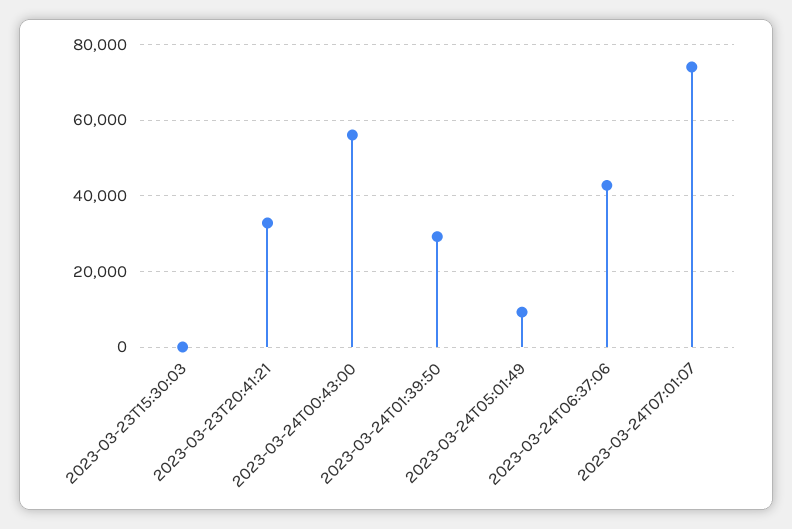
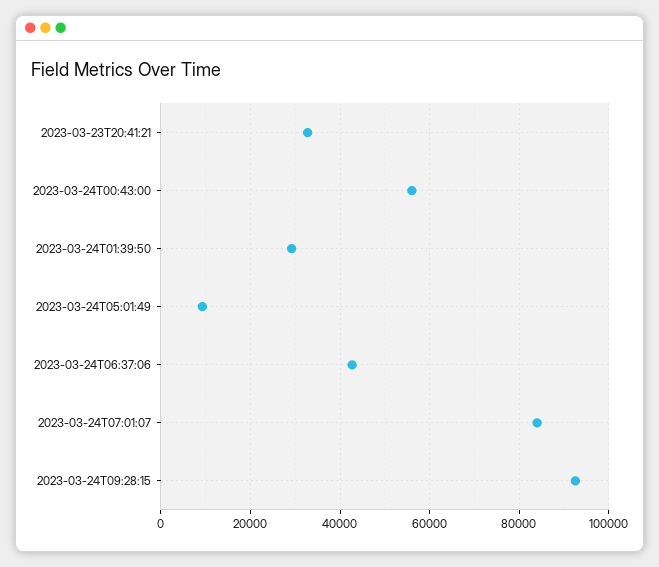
2023-03-23T15:30:03: 0 -> none
2023-03-24T07:01:07: 74000 -> 84000
2023-03-24T09:28:15: none -> 92000

